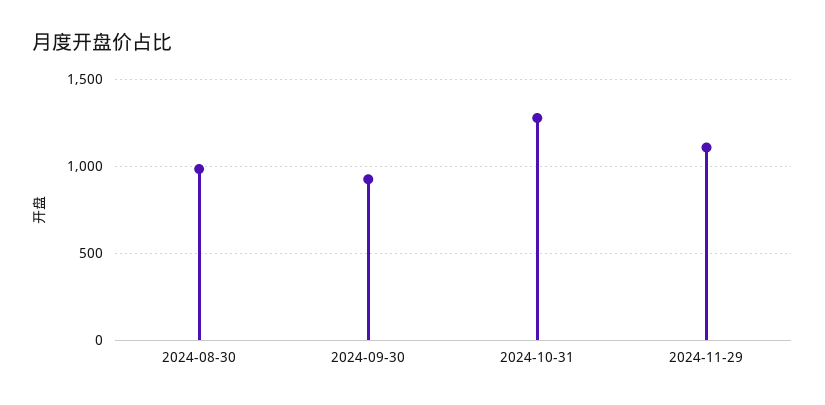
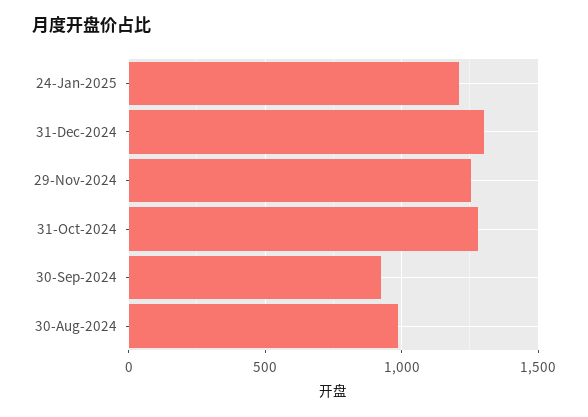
2024-11-29: 1100 -> 1250
24-Jan-2025: none -> 1200
31-Dec-2024: none -> 1300

